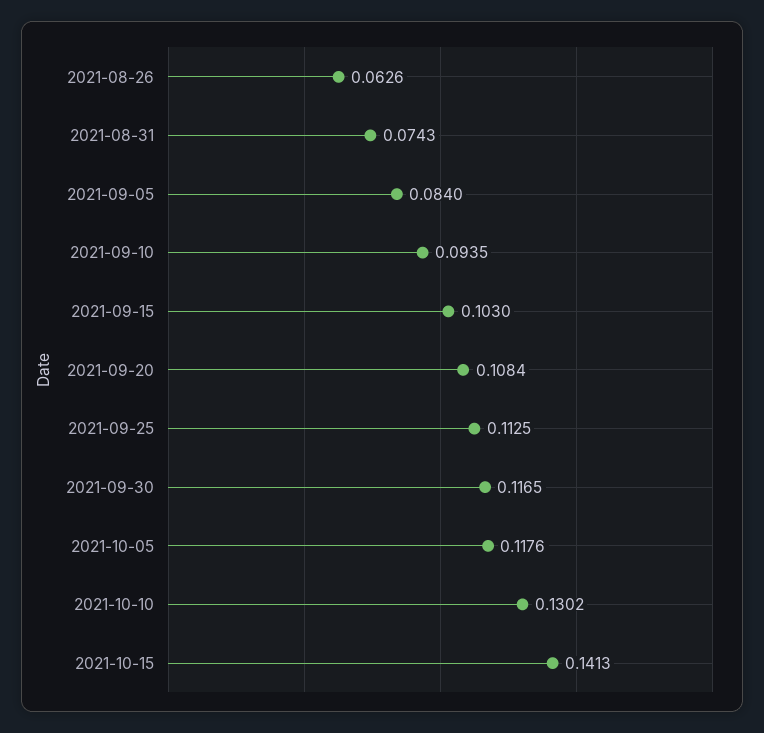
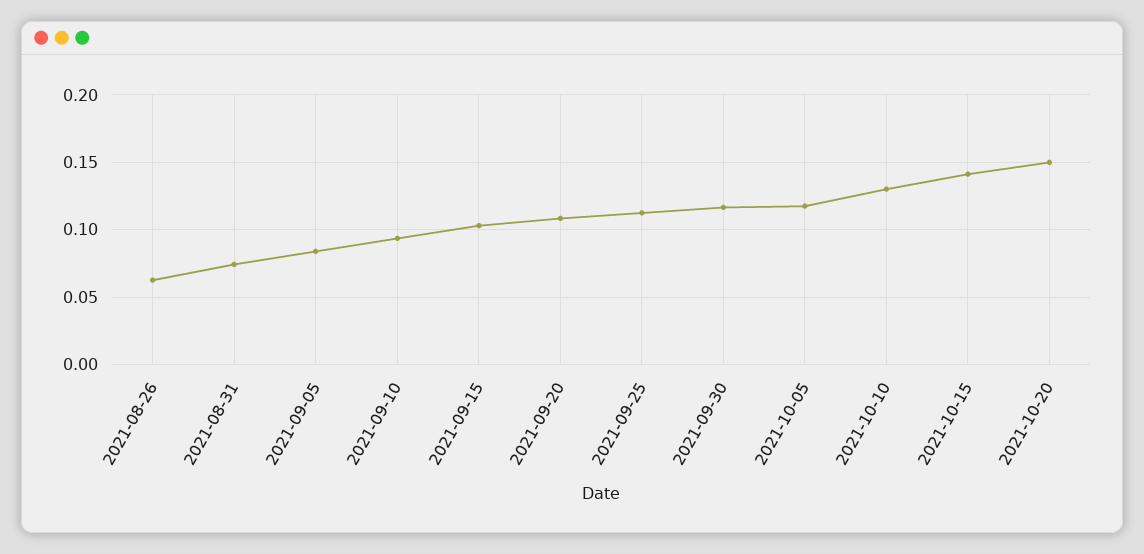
2021-10-20: none -> 0.15

